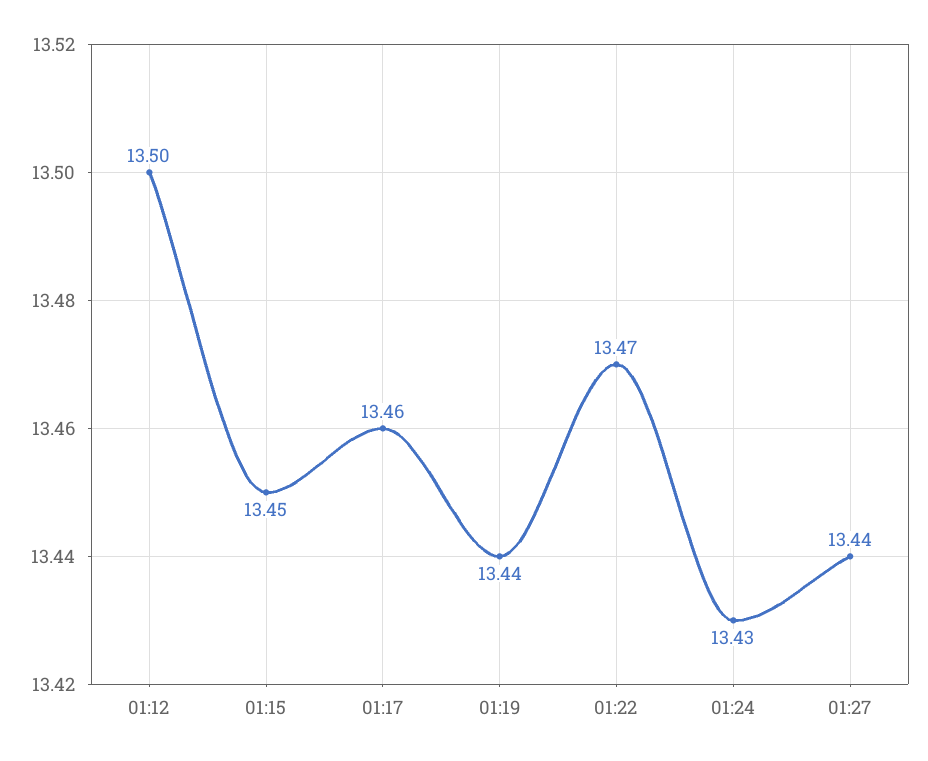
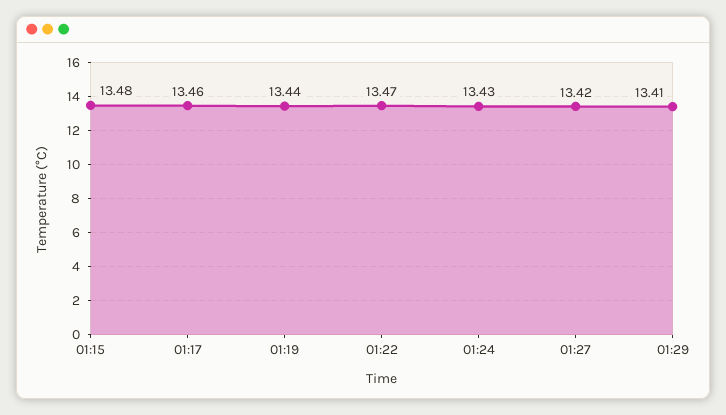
01:12: 13.5 -> none
01:15: 13.45 -> 13.48
01:27: 13.44 -> 13.42
01:29: none -> 13.41

